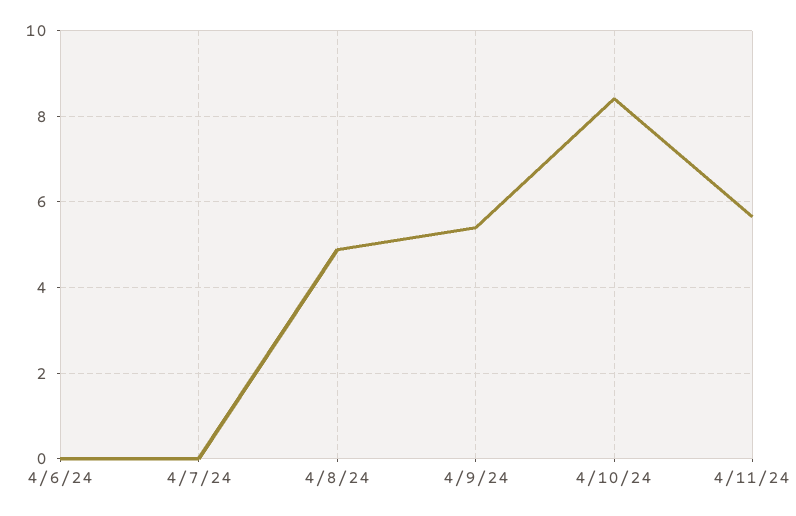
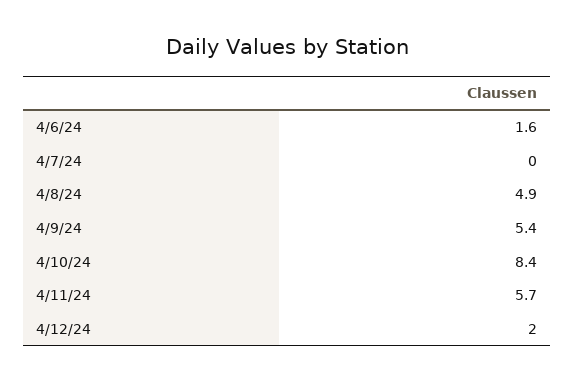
4/6/24: 0 -> 1.6
4/12/24: none -> 2

